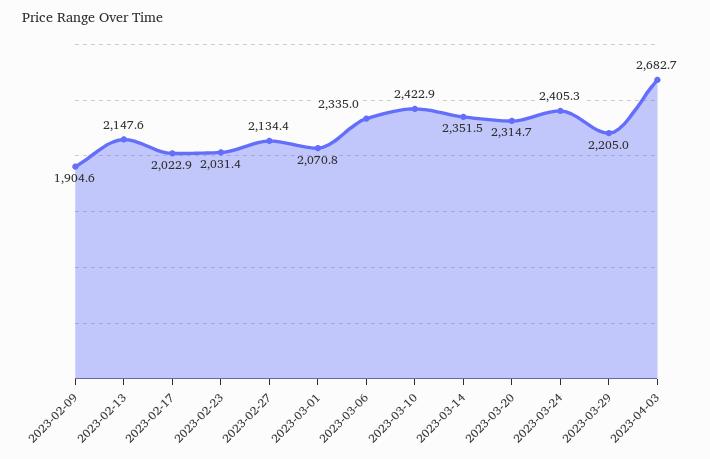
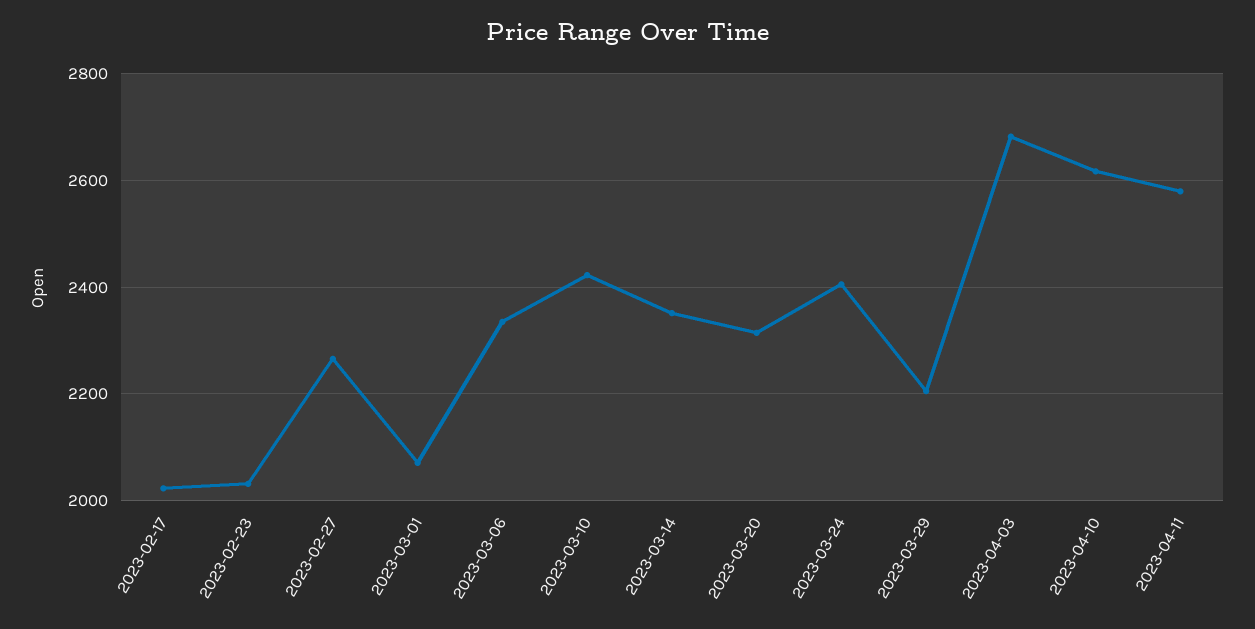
2023-02-09: 1904.6 -> none
2023-02-13: 2147.6 -> none
2023-02-27: 2134.4 -> 2260
2023-04-10: none -> 2620
2023-04-11: none -> 2580

